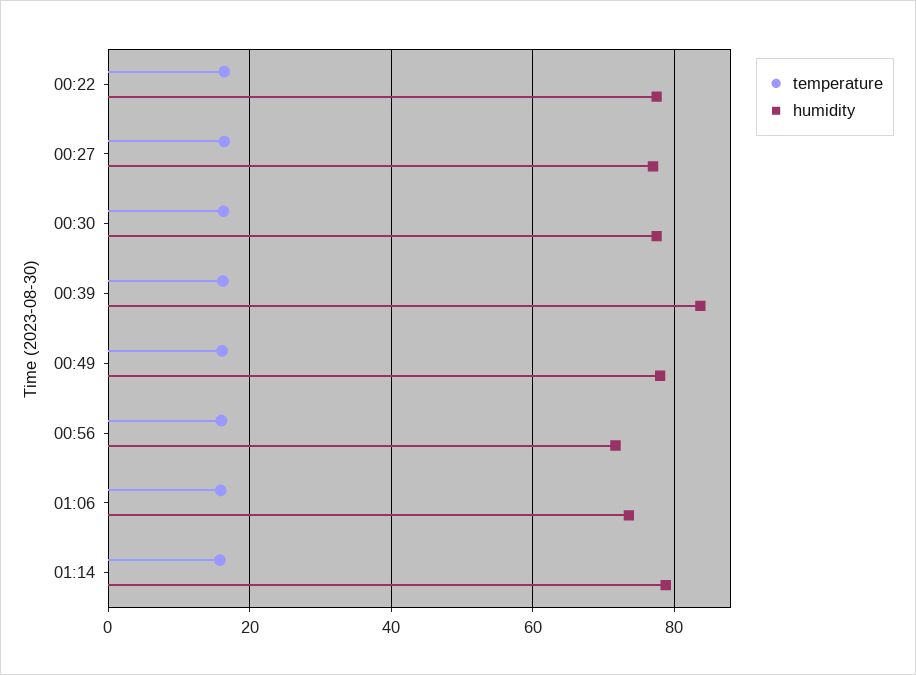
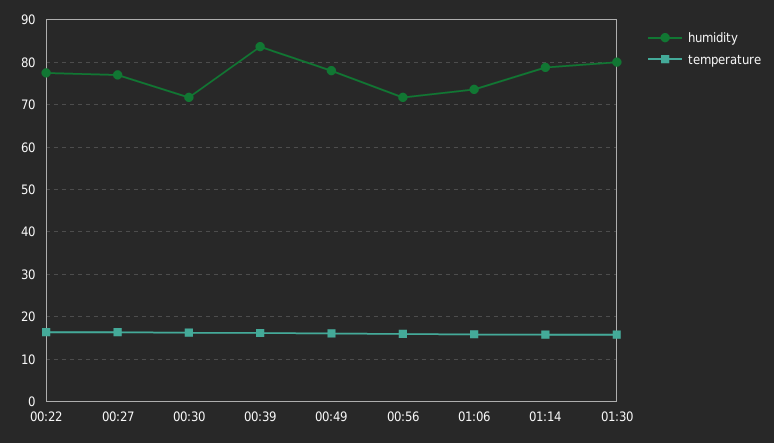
humidity, 00:30: 78 -> 72
humidity, 01:30: none -> 80
temperature, 01:30: none -> 16

